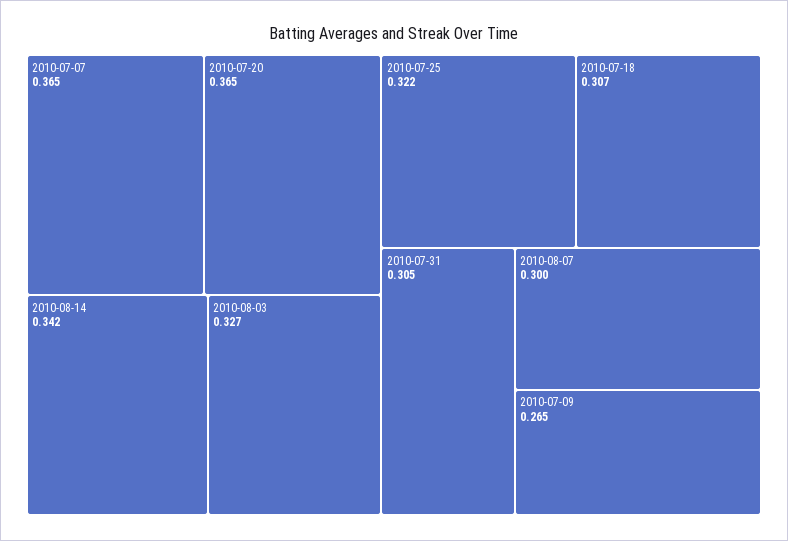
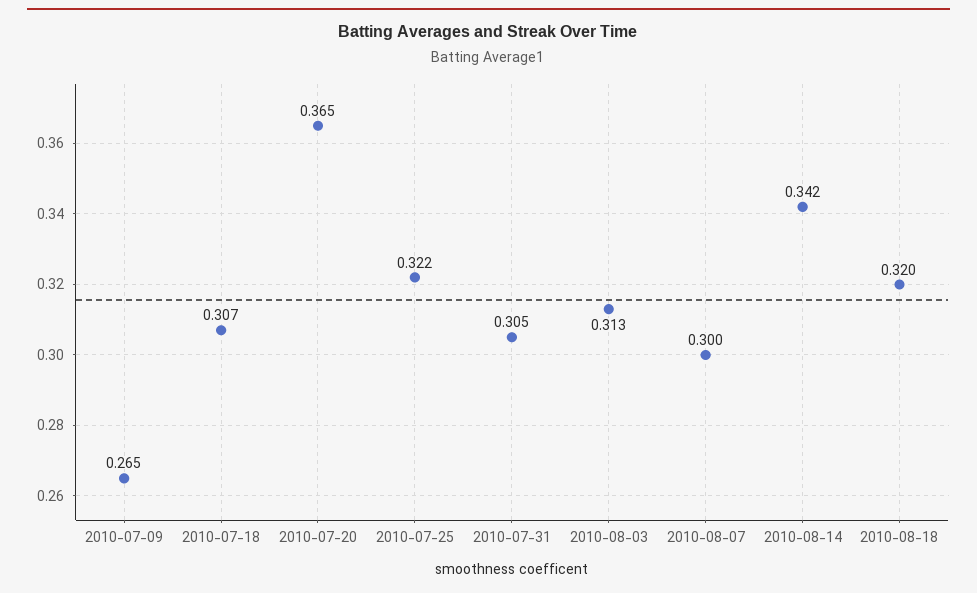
2010-07-07: 0.365 -> none
2010-08-03: 0.327 -> 0.313
2010-08-18: none -> 0.32

